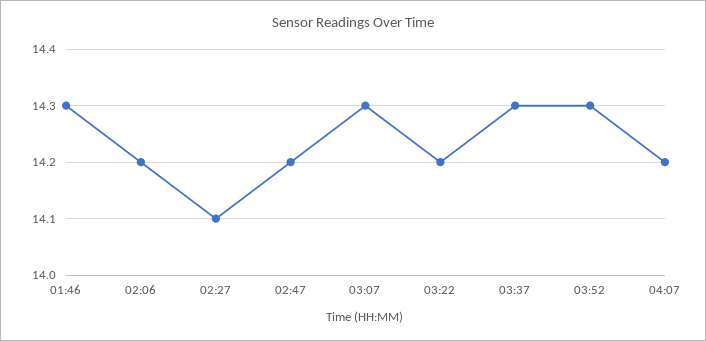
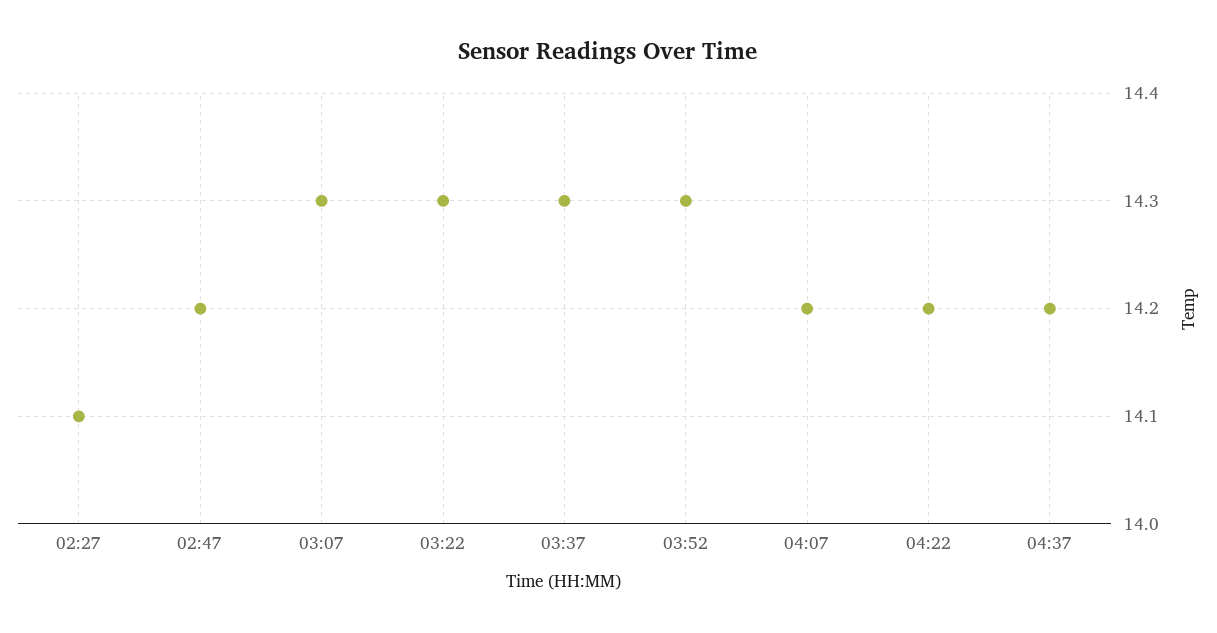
01:46: 14.3 -> none
02:06: 14.2 -> none
03:22: 14.2 -> 14.3
04:22: none -> 14.2
04:37: none -> 14.2

